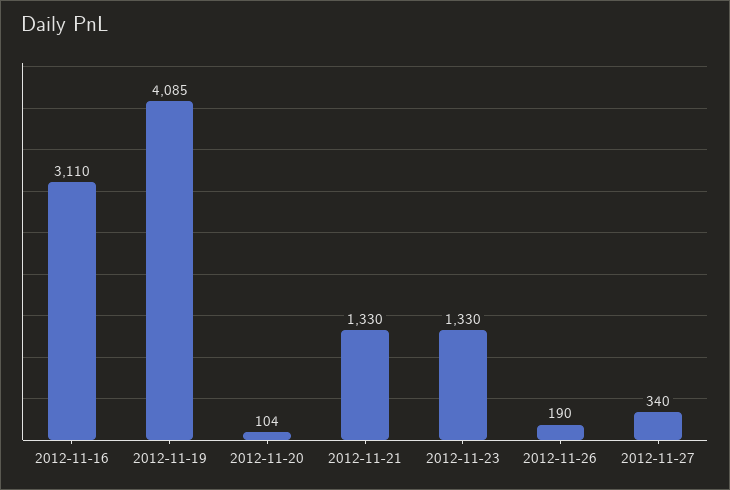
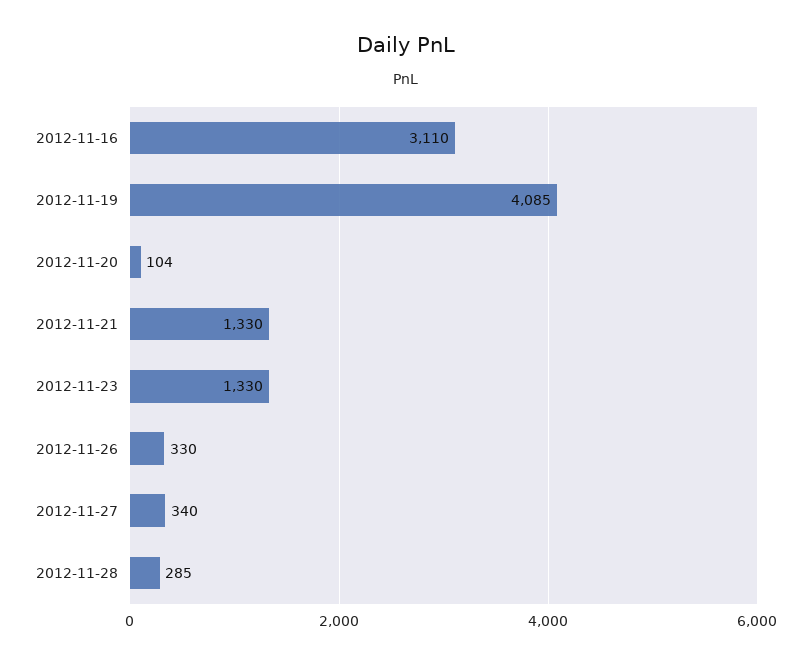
2012-11-26: 190 -> 330
2012-11-28: none -> 285

